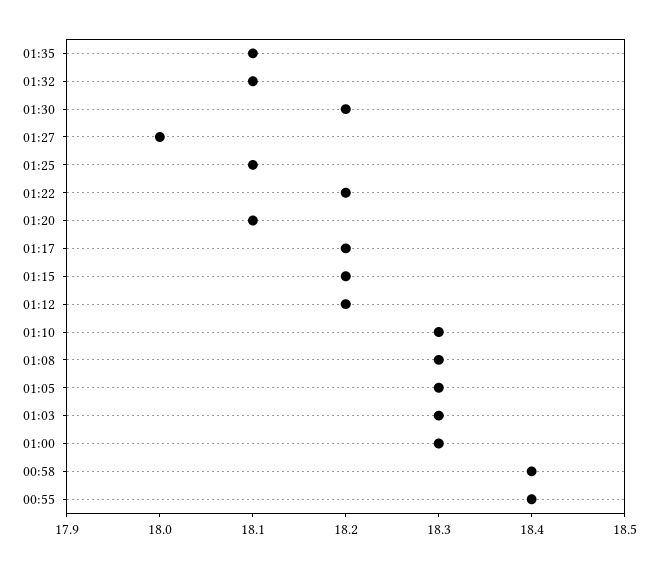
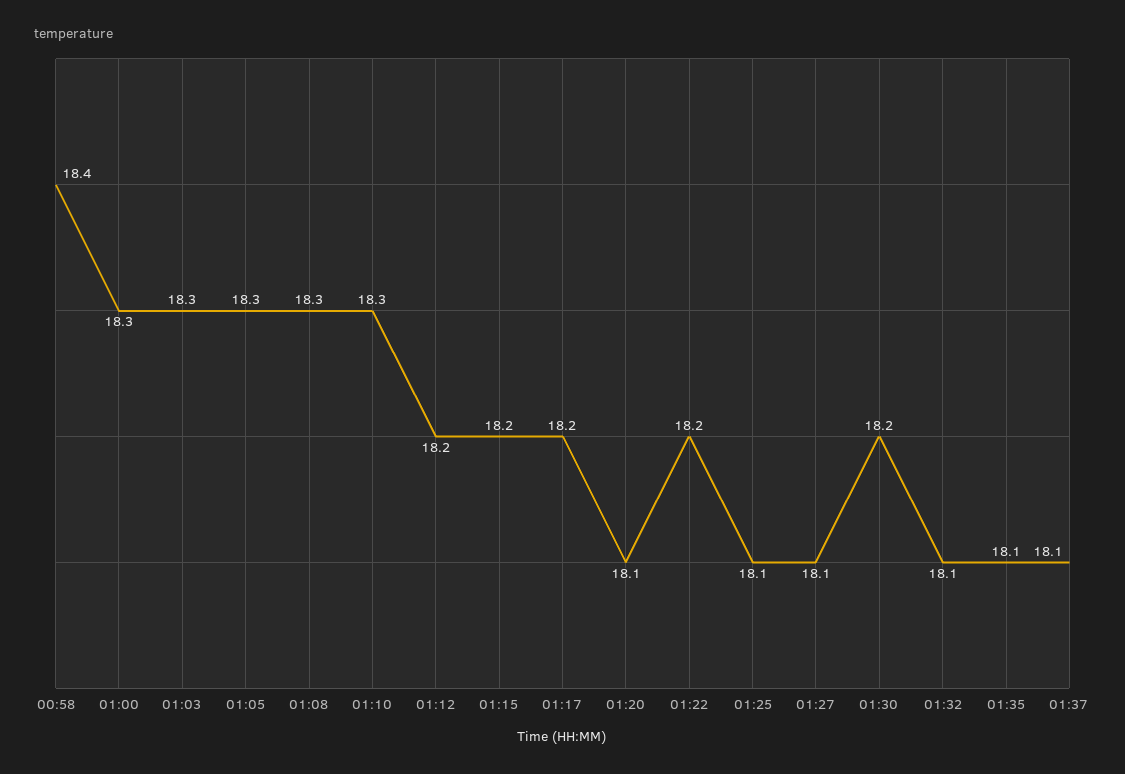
01:27: 18 -> 18.1
00:55: 18.4 -> none
01:37: none -> 18.1

